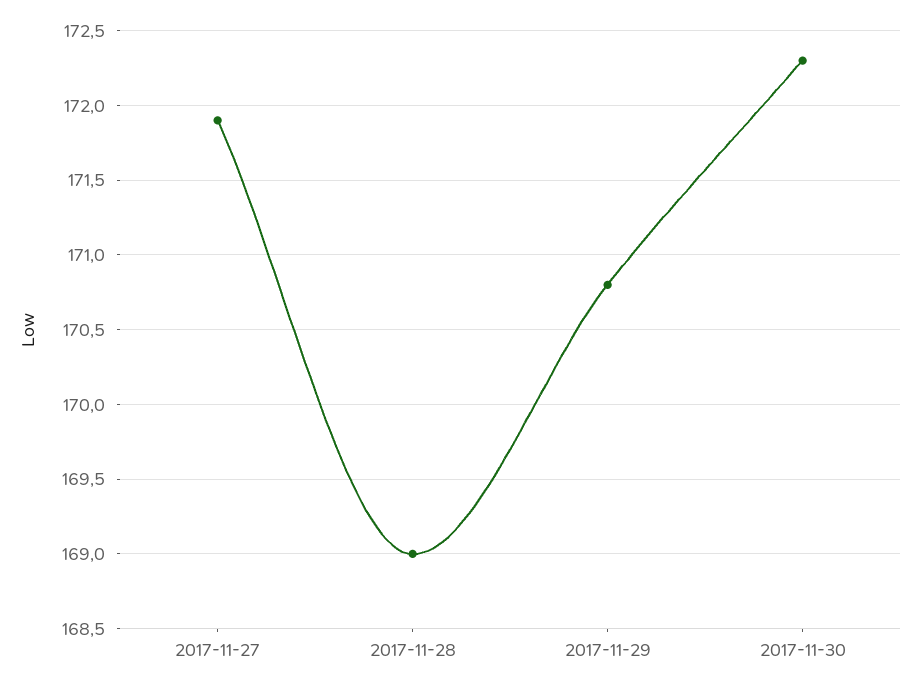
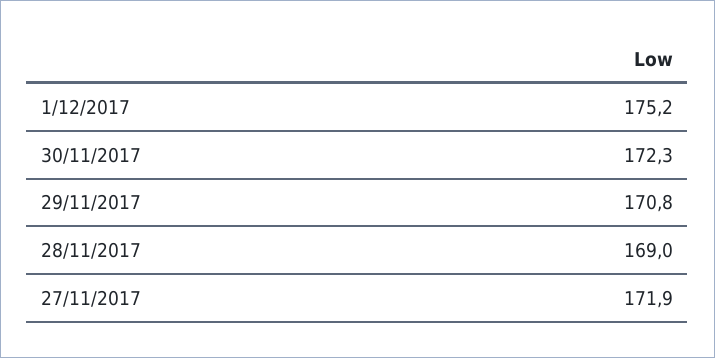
1/12/2017: none -> 175.2

